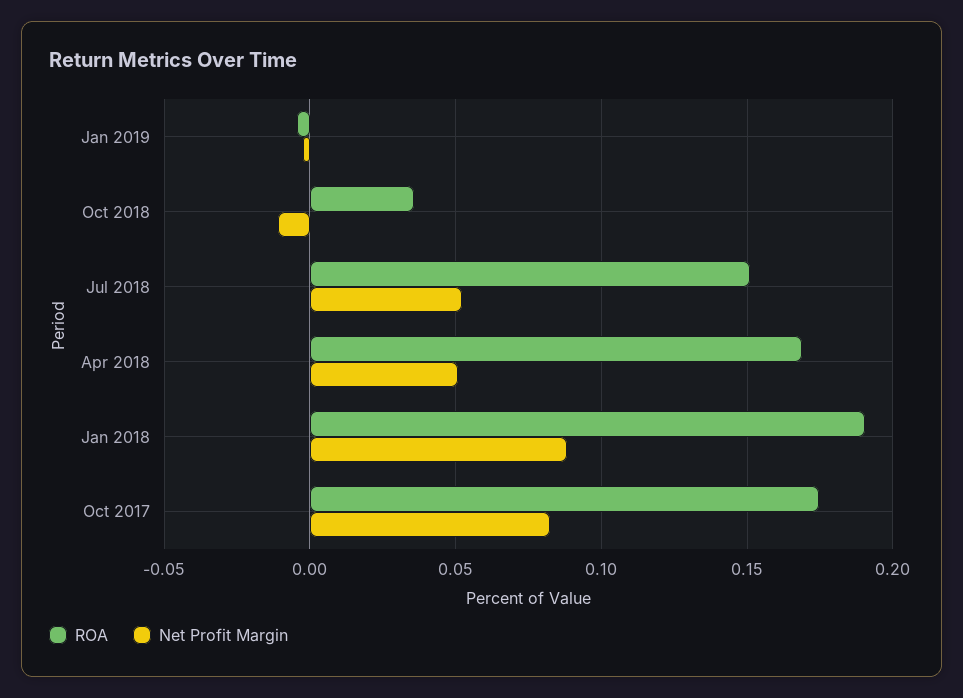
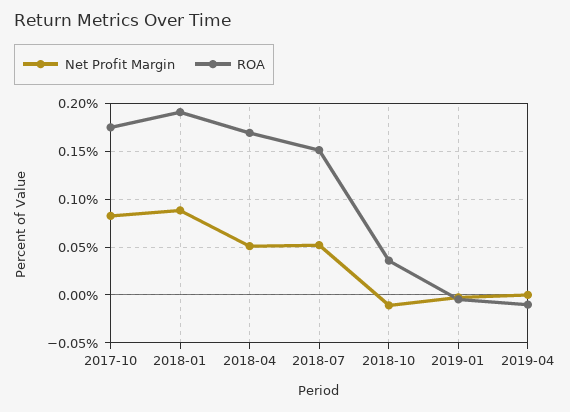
Net Profit Margin, 2019-04: none -> 0
ROA, 2019-04: none -> -0.01

